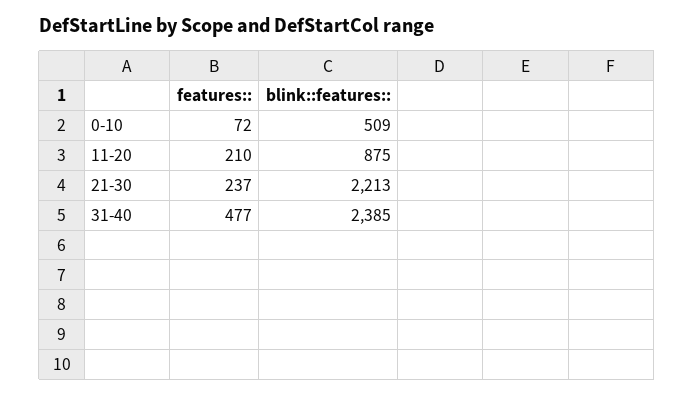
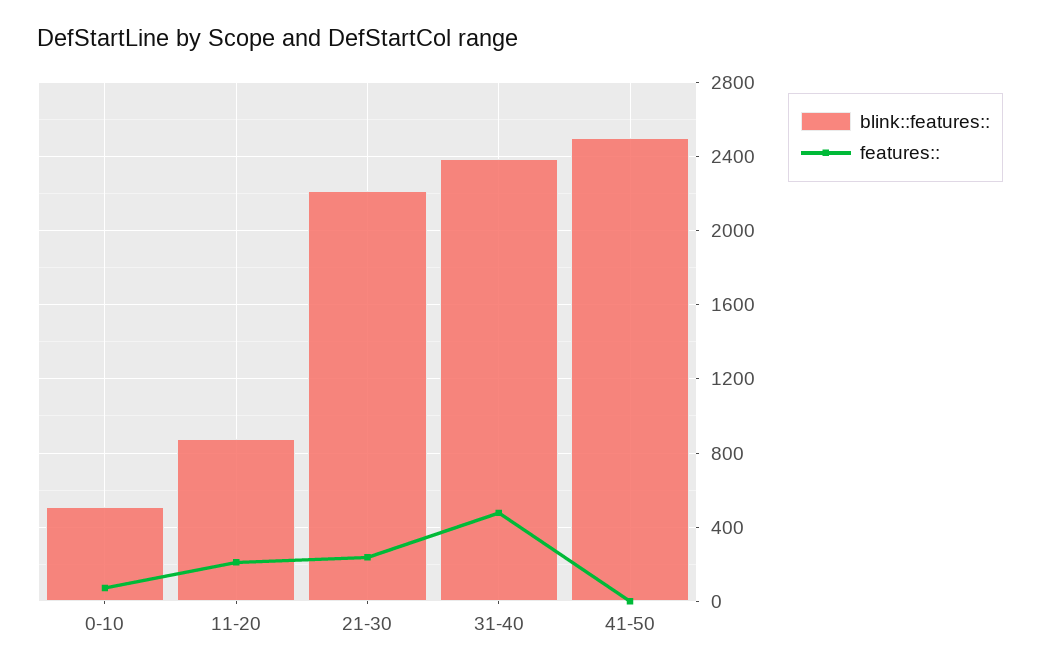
blink::features::, 41-50: none -> 2500
features::, 41-50: none -> 0

